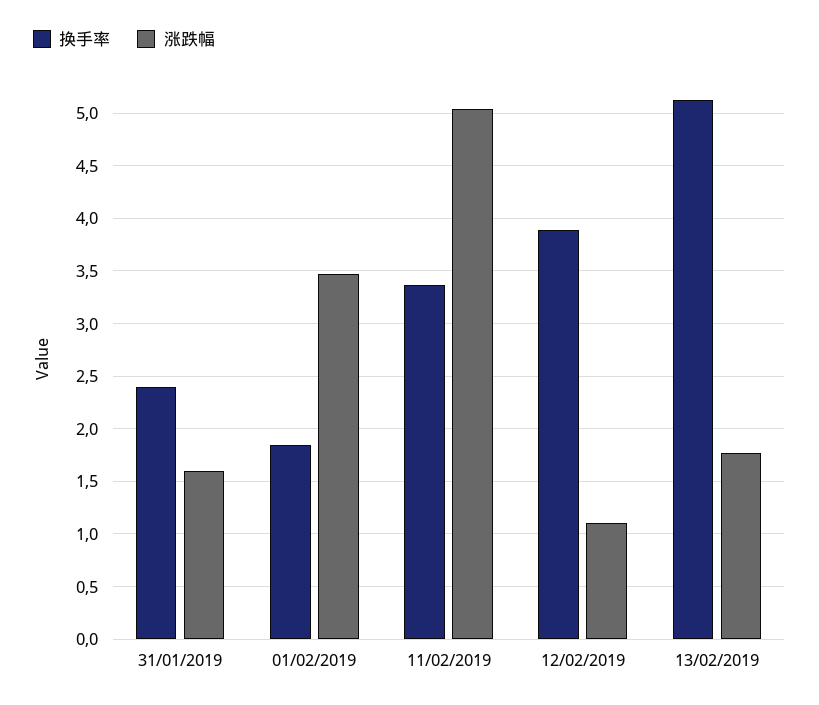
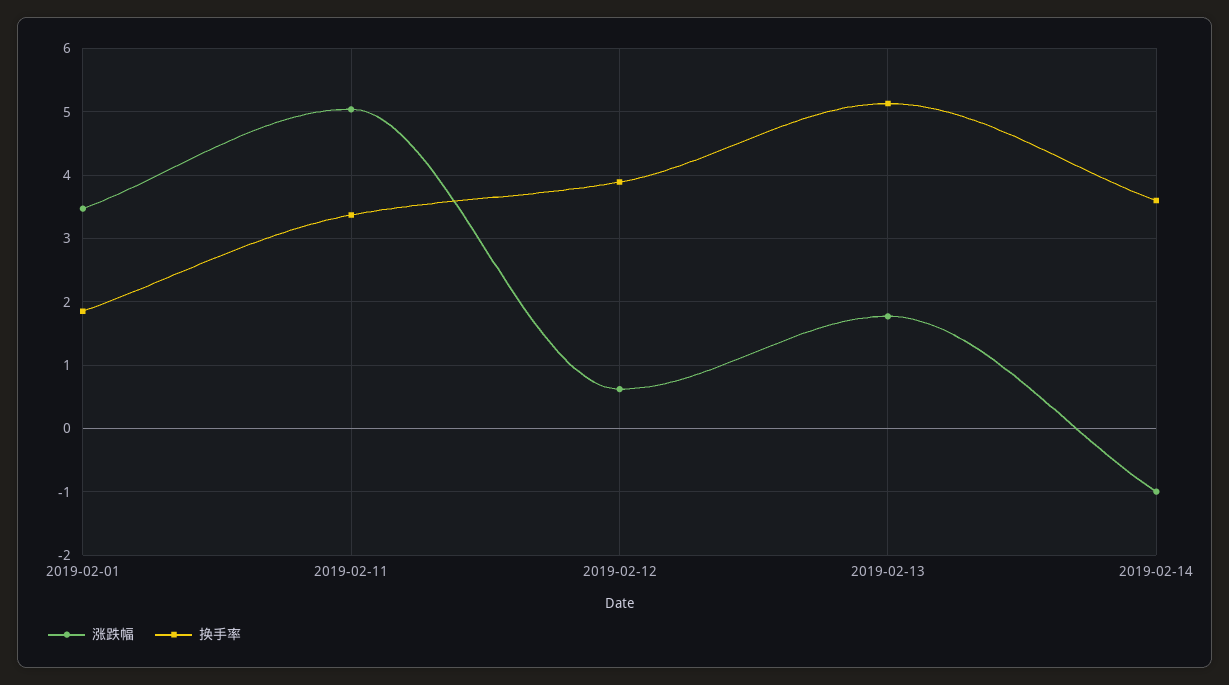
换手率, 31/01/2019: 2.4 -> none
涨跌幅, 31/01/2019: 1.6 -> none
涨跌幅, 12/02/2019: 1.1 -> 0.6
涨跌幅, 2019-02-14: none -> -1
换手率, 2019-02-14: none -> 3.6

